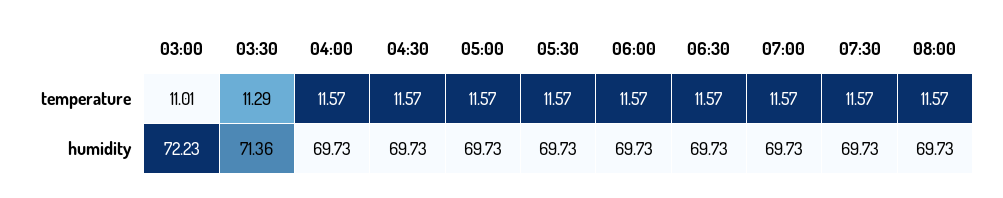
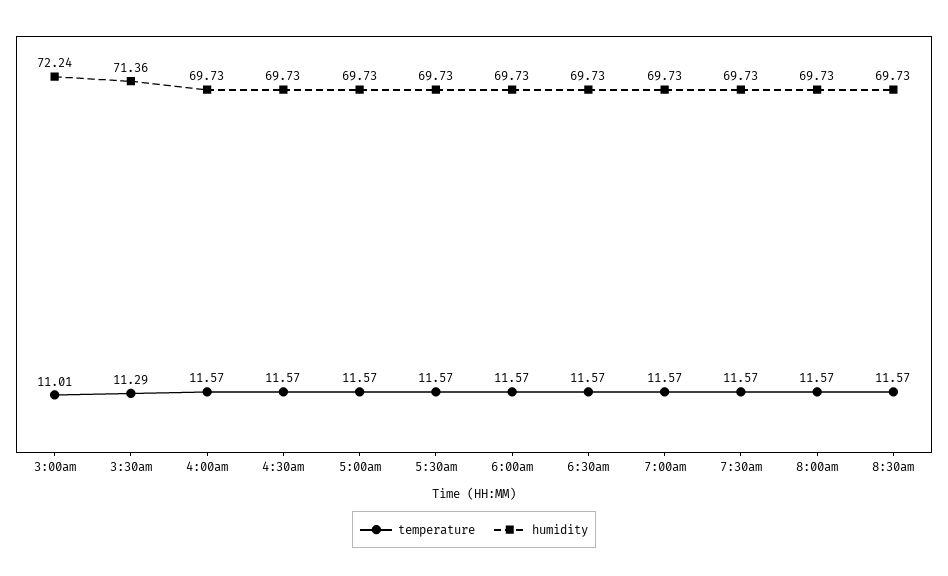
humidity, 03:00: 72.23 -> 72.24
temperature, 8:30am: none -> 11.57
humidity, 8:30am: none -> 69.73

